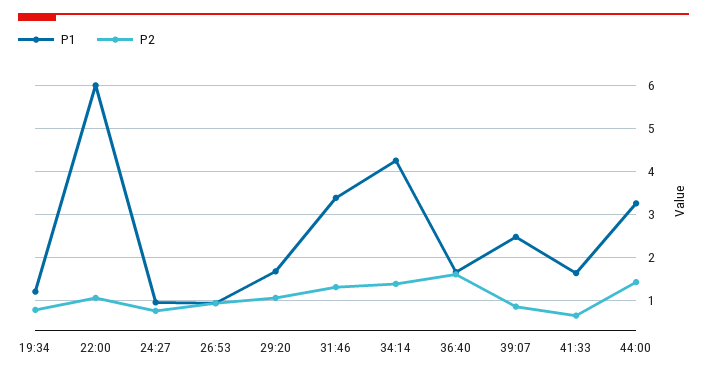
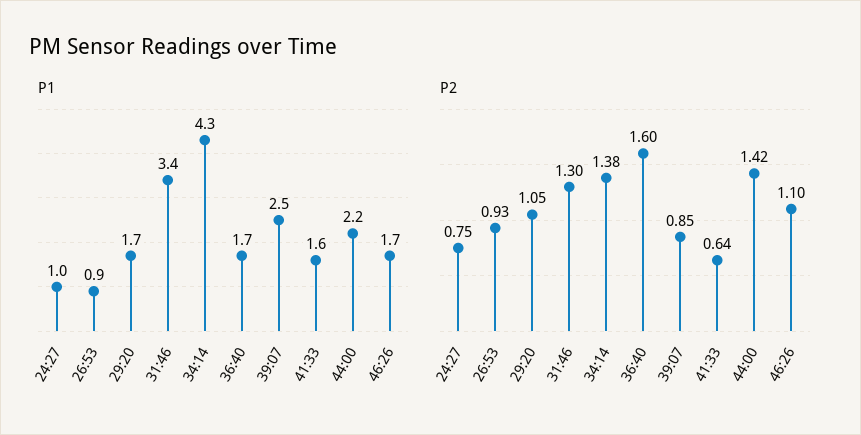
P1, 19:34: 1.2 -> none
P2, 19:34: 0.8 -> none
P1, 22:00: 6 -> none
P2, 22:00: 1 -> none
P1, 44:00: 3.2 -> 2.2
P1, 46:26: none -> 1.7
P2, 46:26: none -> 1.1

